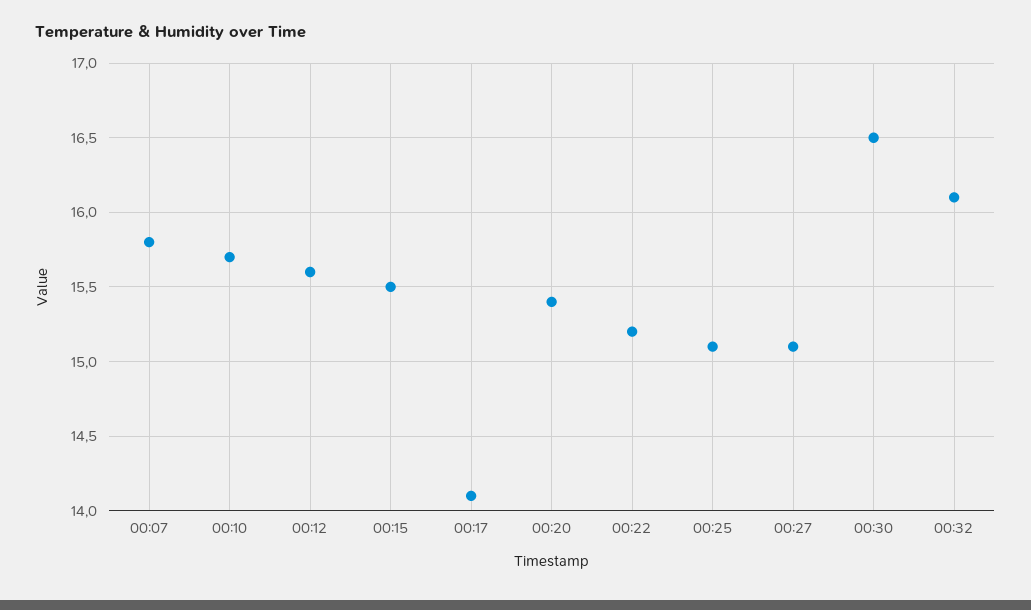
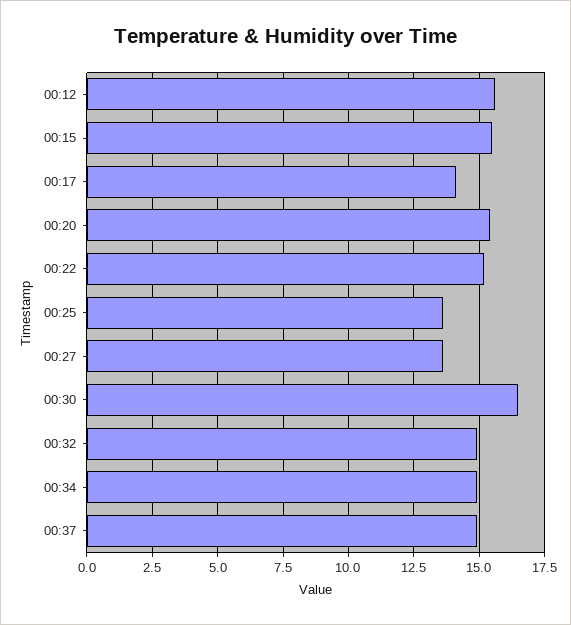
00:07: 15.8 -> none
00:10: 15.7 -> none
00:25: 15.1 -> 13.5
00:27: 15.1 -> 13.5
00:32: 16.1 -> 15
00:34: none -> 15
00:37: none -> 15

